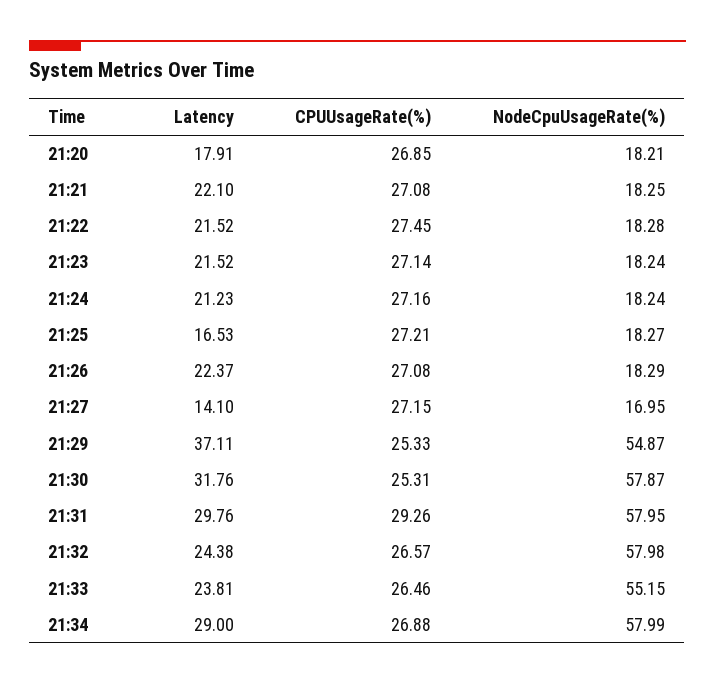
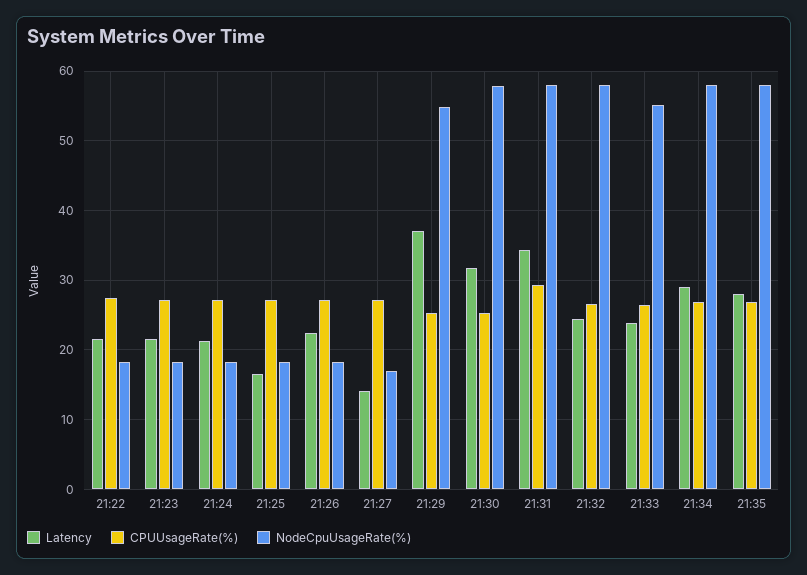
Latency, 21:20: 17.91 -> none
CPUUsageRate(%), 21:20: 26.85 -> none
NodeCpuUsageRate(%), 21:20: 18.21 -> none
Latency, 21:21: 22.1 -> none
CPUUsageRate(%), 21:21: 27.08 -> none
NodeCpuUsageRate(%), 21:21: 18.25 -> none
Latency, 21:31: 29.76 -> 34
Latency, 21:35: none -> 28
CPUUsageRate(%), 21:35: none -> 27
NodeCpuUsageRate(%), 21:35: none -> 58

